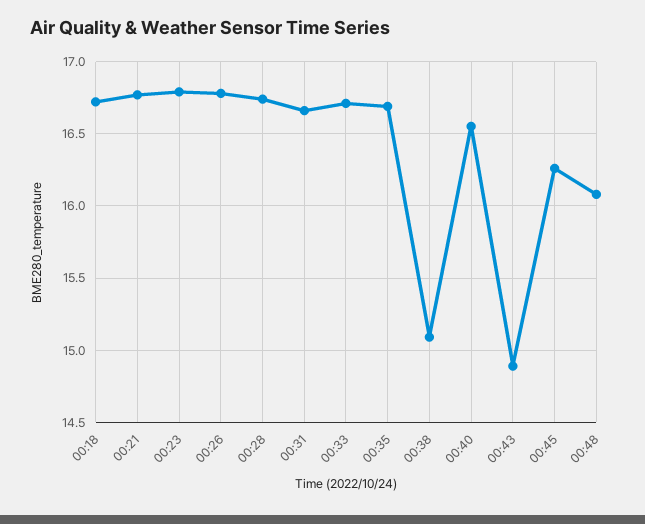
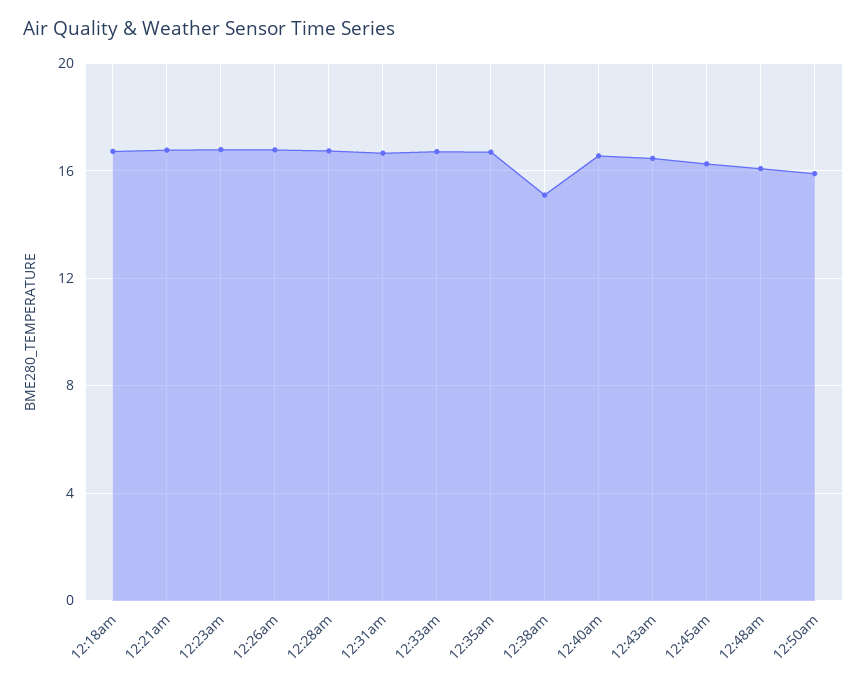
00:43: 14.9 -> 16.5
12:50am: none -> 16

